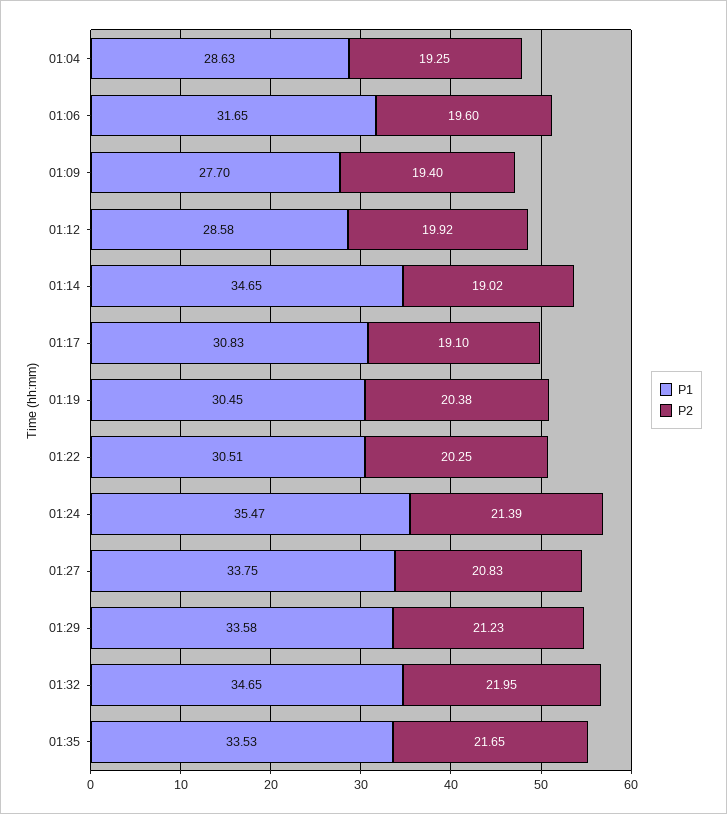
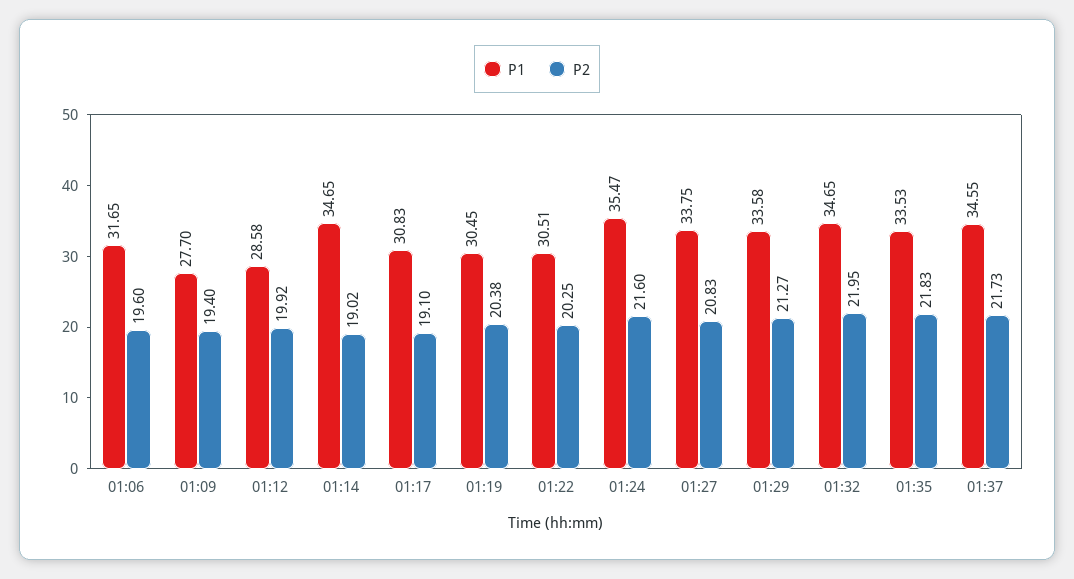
P1, 01:04: 28.63 -> none
P2, 01:04: 19.25 -> none
P2, 01:24: 21.39 -> 21.6
P2, 01:29: 21.23 -> 21.27
P2, 01:35: 21.65 -> 21.83
P1, 01:37: none -> 34.55
P2, 01:37: none -> 21.73

